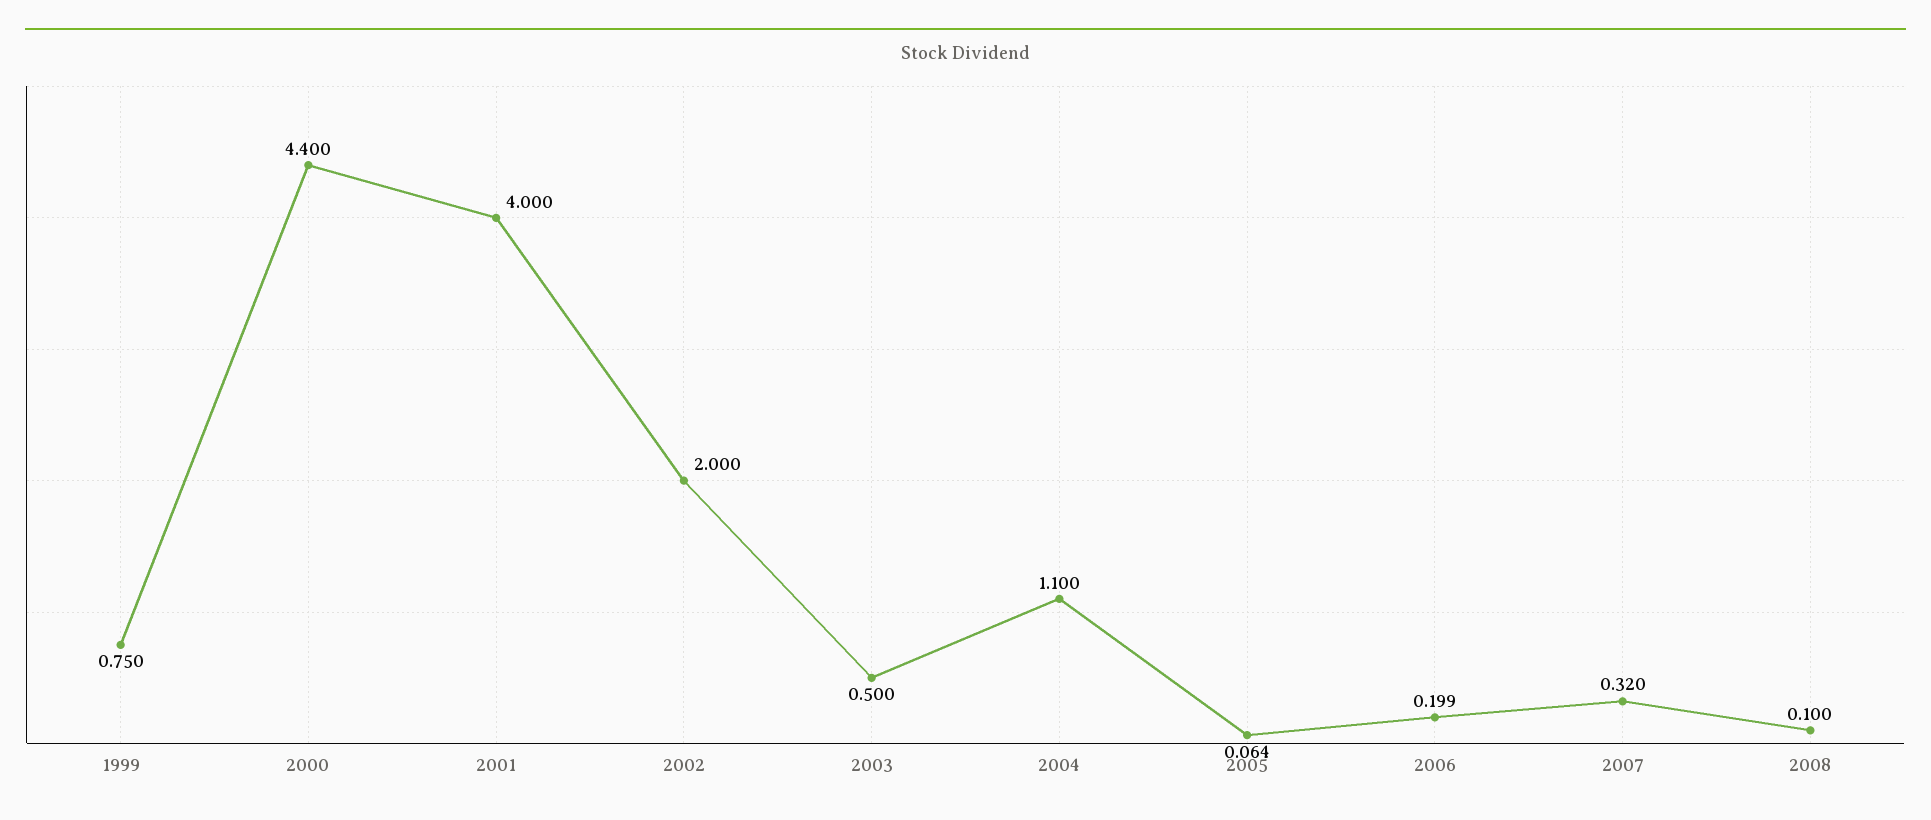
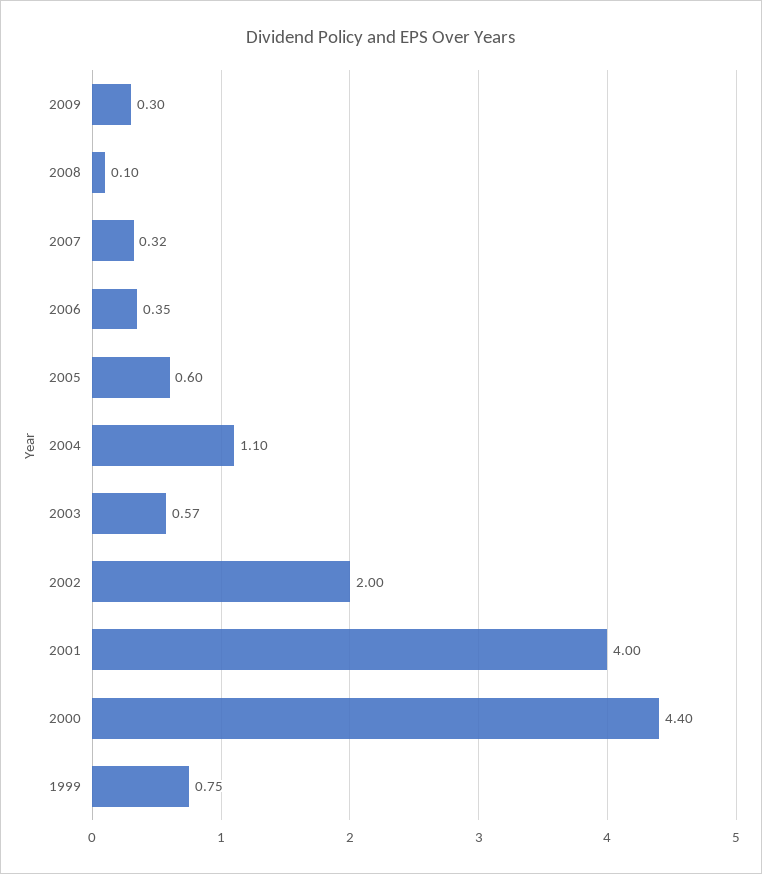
2003: 0.5 -> 0.57
2005: 0.064 -> 0.6
2006: 0.199 -> 0.35
2009: none -> 0.3

